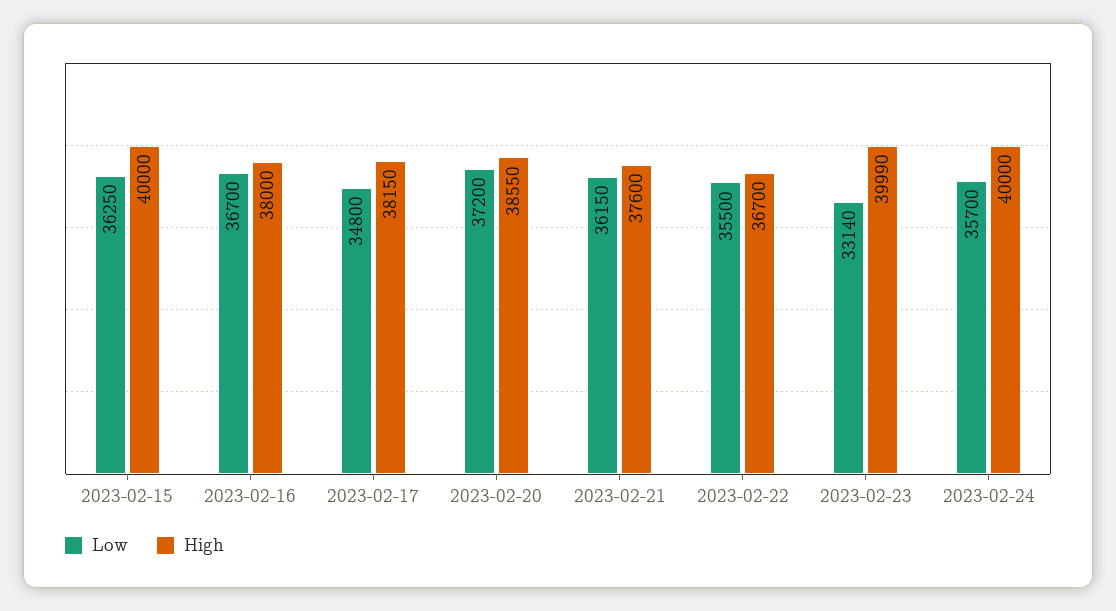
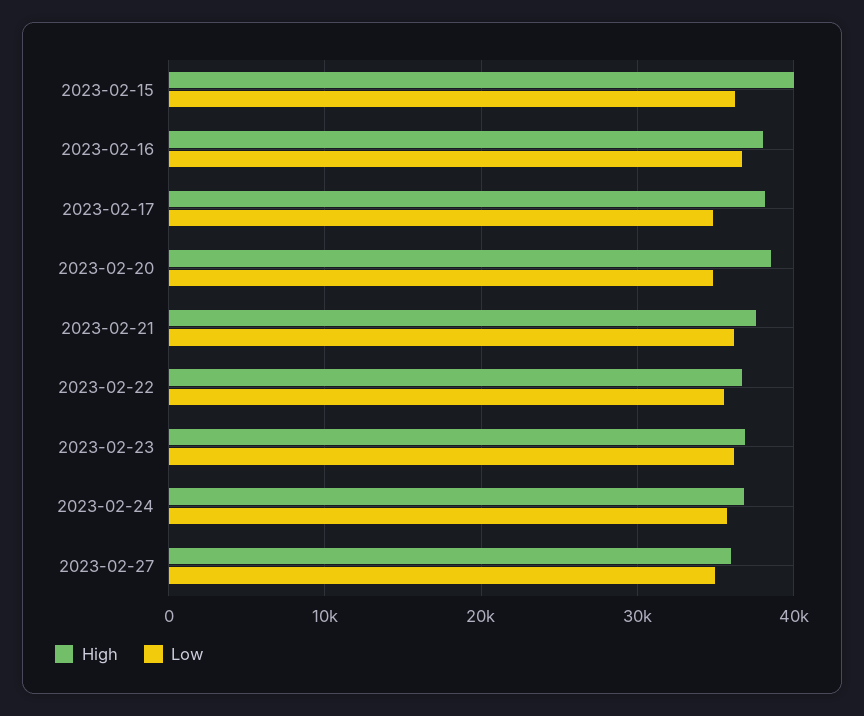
Low, 2023-02-20: 37200 -> 35000
Low, 2023-02-23: 33140 -> 36000
High, 2023-02-23: 39990 -> 37000
High, 2023-02-24: 40000 -> 37000
High, 2023-02-27: none -> 36000
Low, 2023-02-27: none -> 35000

